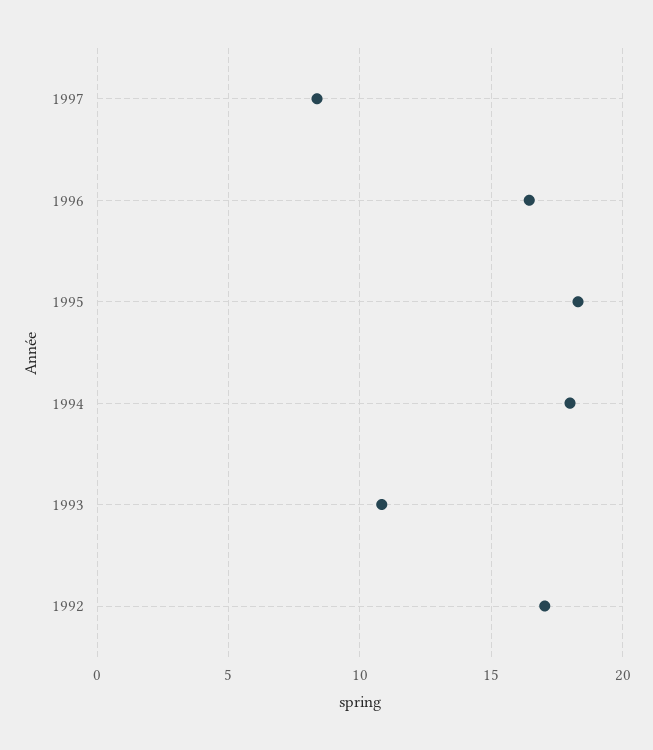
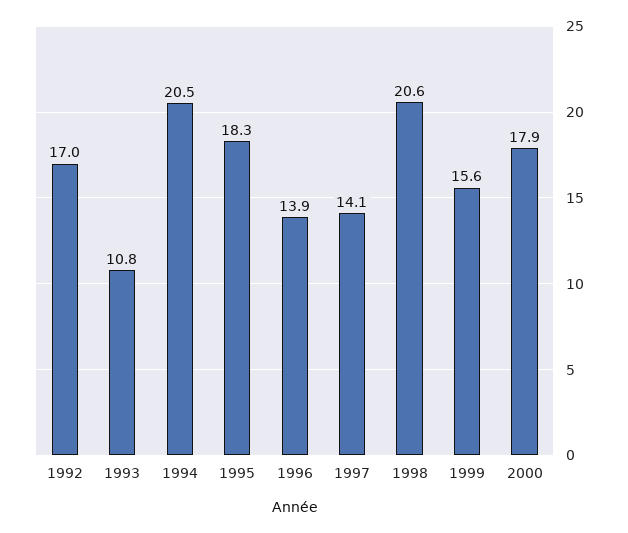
1997: 8.5 -> 14.1
1996: 16.5 -> 13.9
1994: 18 -> 20.5
1998: none -> 20.6
1999: none -> 15.6
2000: none -> 17.9

